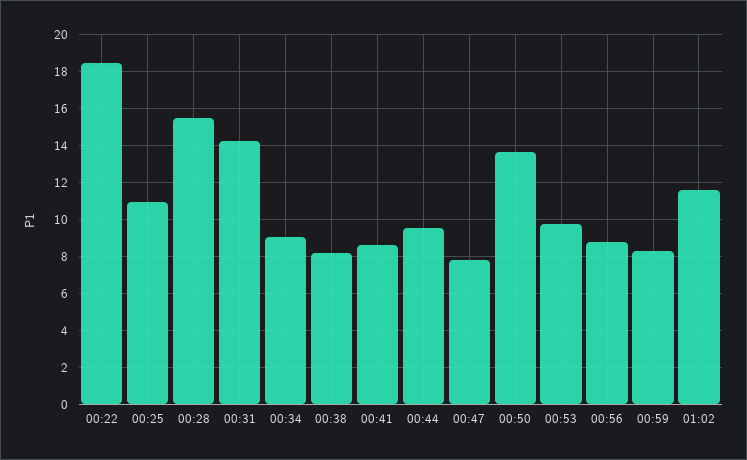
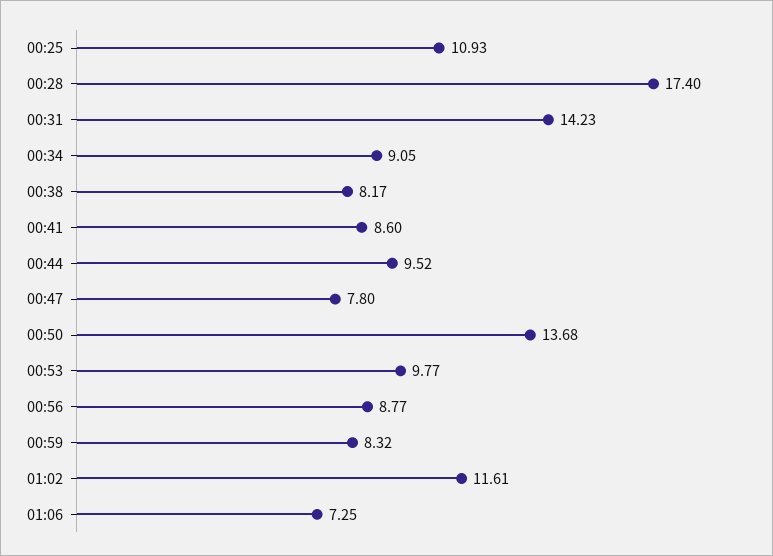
00:22: 18.5 -> none
00:28: 15.5 -> 17.4
01:06: none -> 7.25

